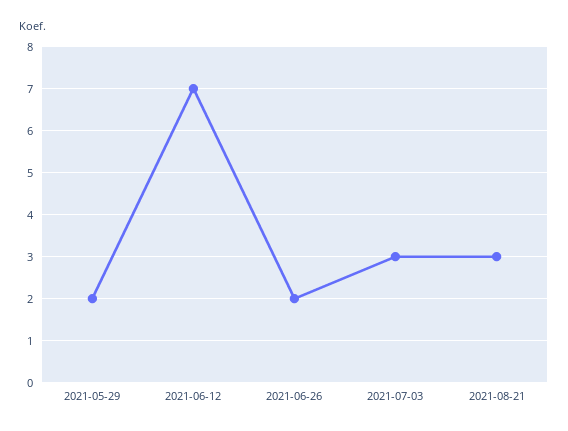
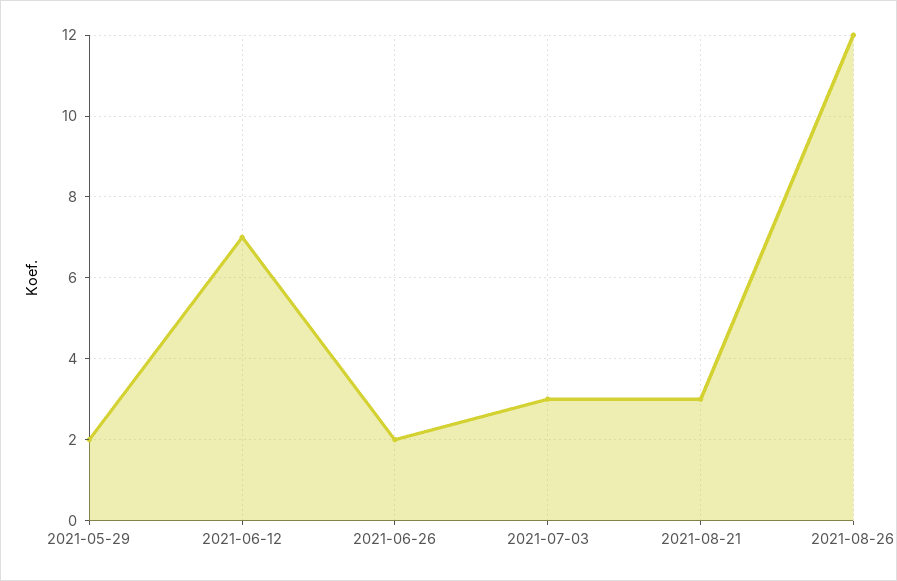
2021-08-26: none -> 12

